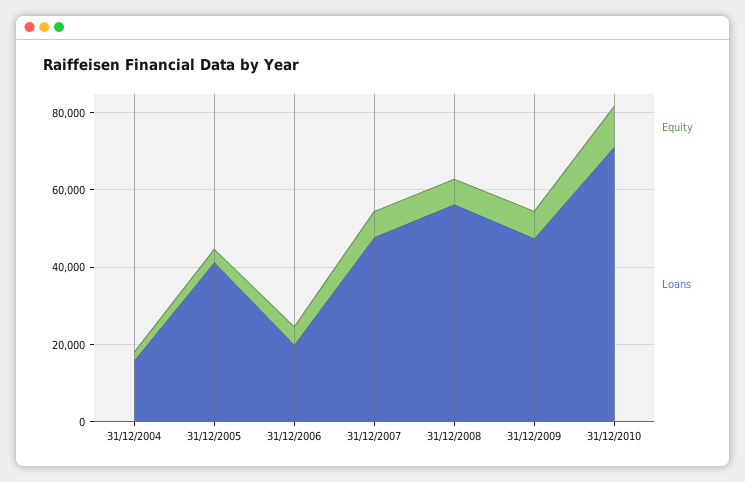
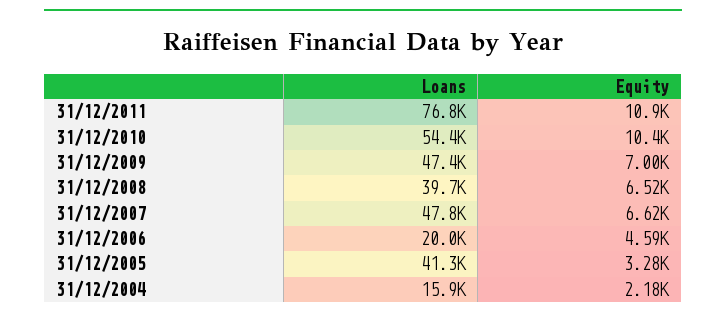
Loans, 31/12/2008: 55000 -> 39700
Loans, 31/12/2010: 70000 -> 54400
Loans, 31/12/2011: none -> 76800
Equity, 31/12/2011: none -> 10900

